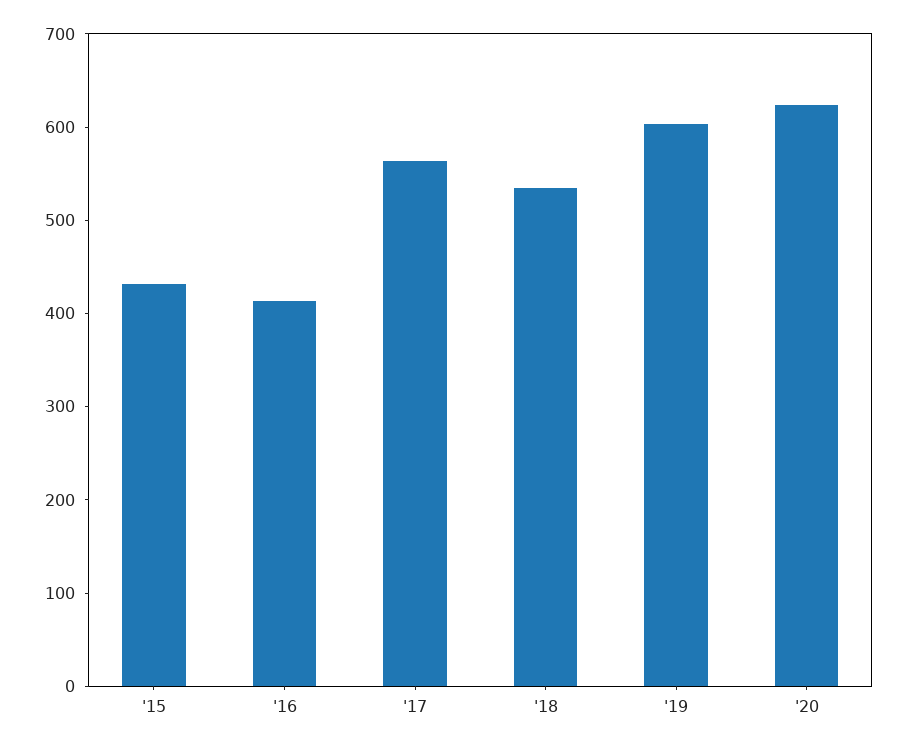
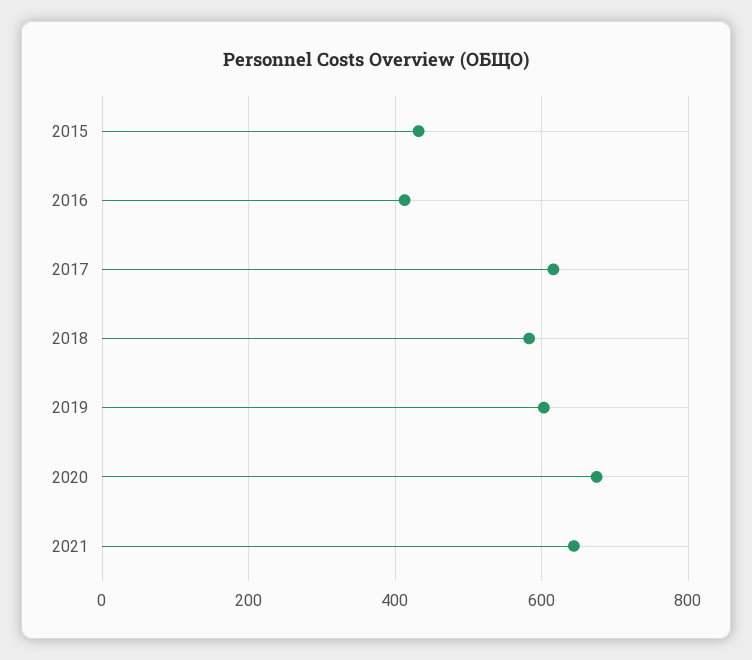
'17: 560 -> 620
'18: 540 -> 580
'20: 620 -> 680
2021: none -> 640

